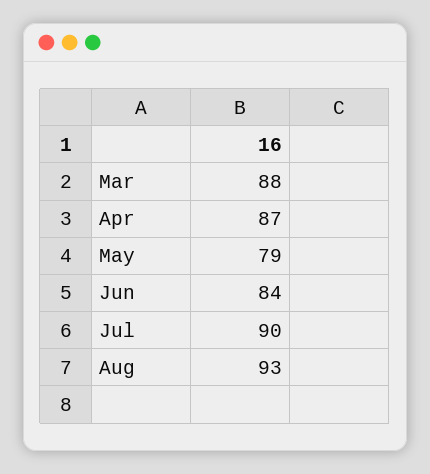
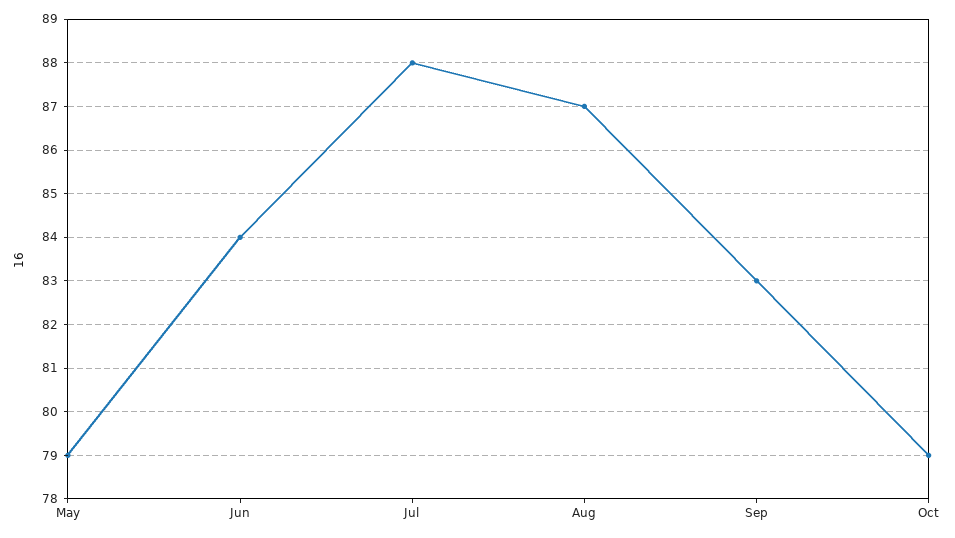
Mar: 88 -> none
Apr: 87 -> none
Jul: 90 -> 88
Aug: 93 -> 87
Sep: none -> 83
Oct: none -> 79

